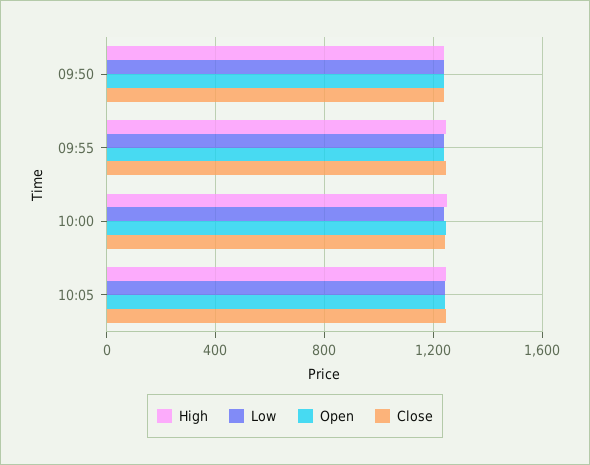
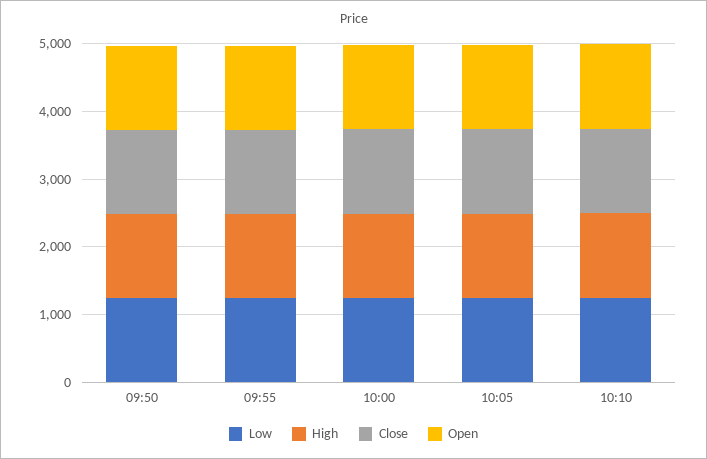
Low, 10:10: none -> 1200
High, 10:10: none -> 1200
Close, 10:10: none -> 1200
Open, 10:10: none -> 1200

